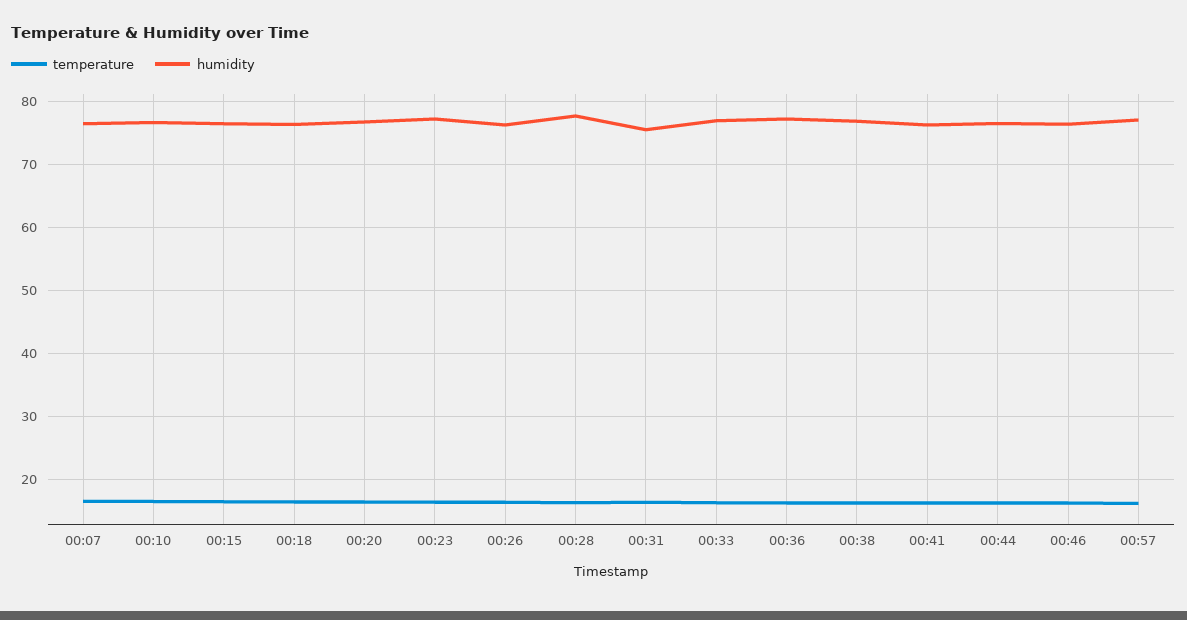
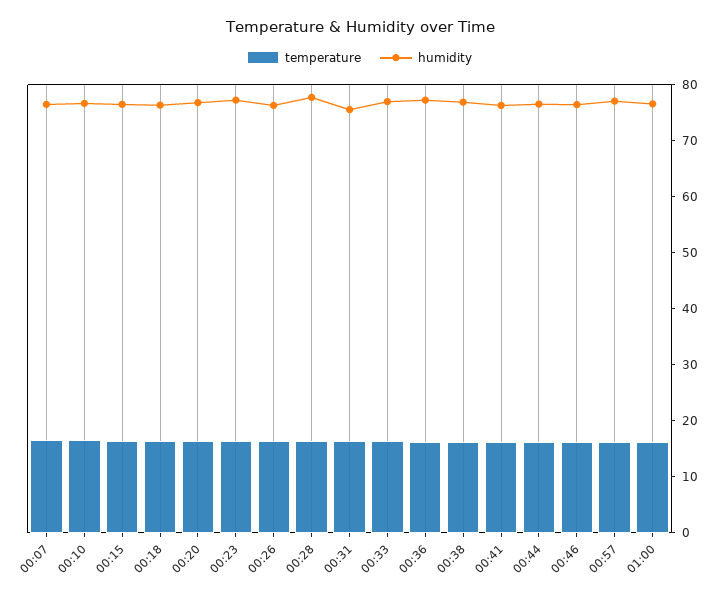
temperature, 01:00: none -> 16
humidity, 01:00: none -> 76

